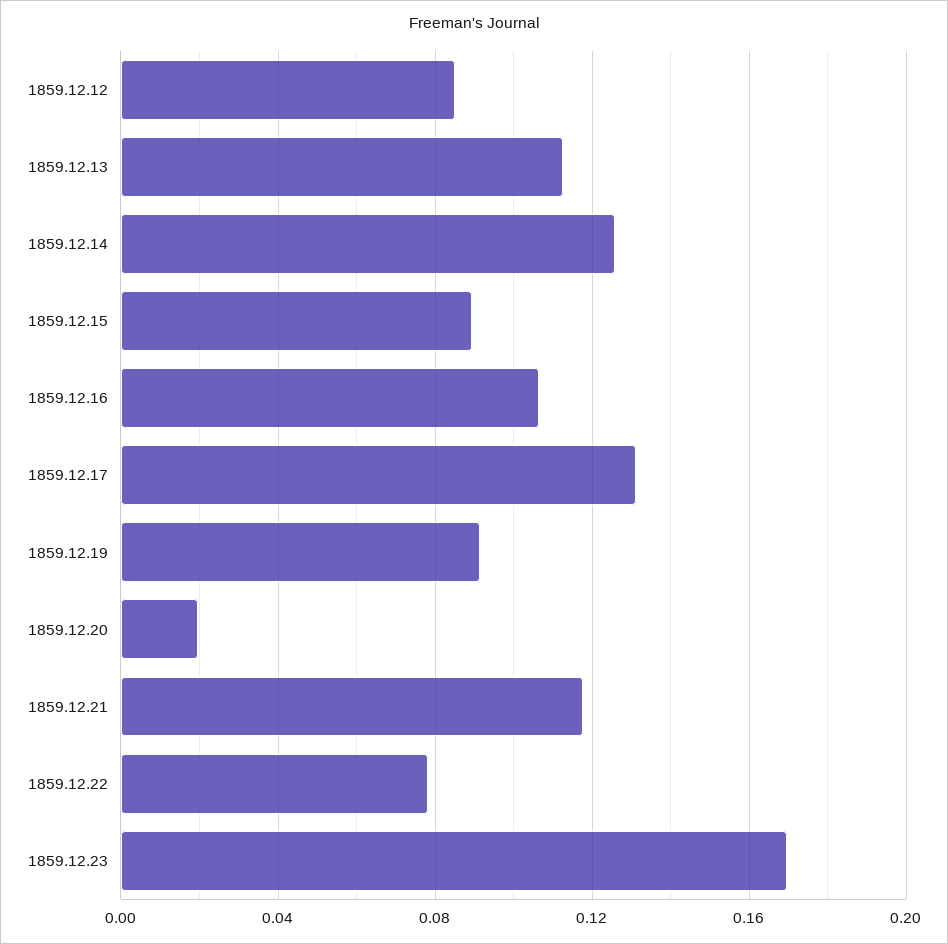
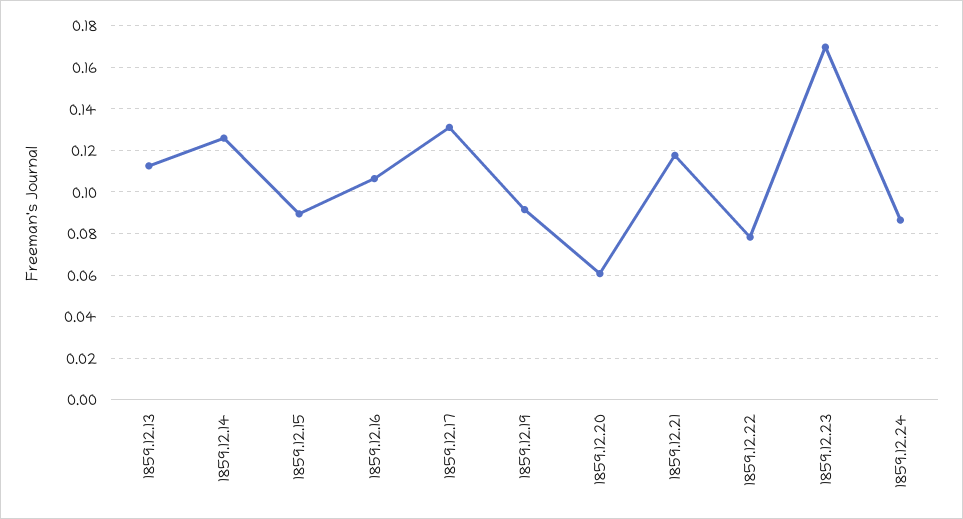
1859.12.12: 0.085 -> none
1859.12.20: 0.02 -> 0.06
1859.12.24: none -> 0.085

